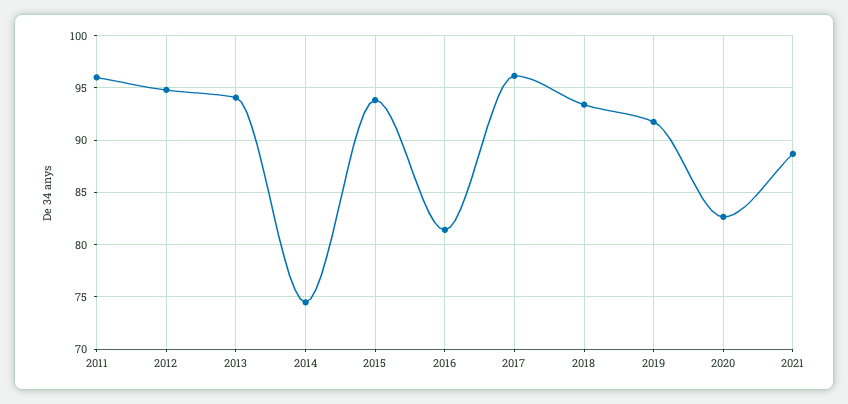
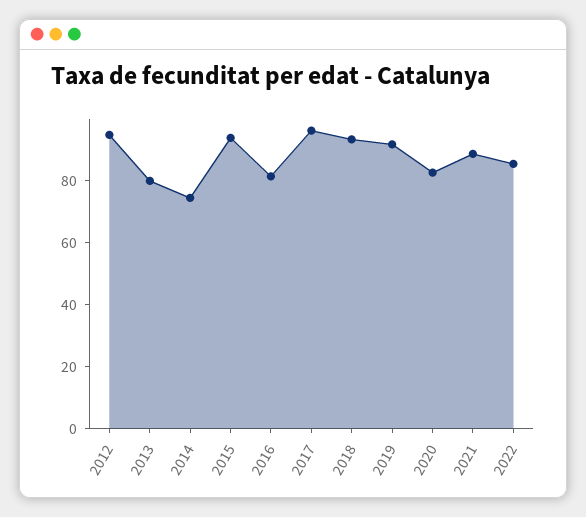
2011: 96 -> none
2013: 94 -> 80
2022: none -> 85

